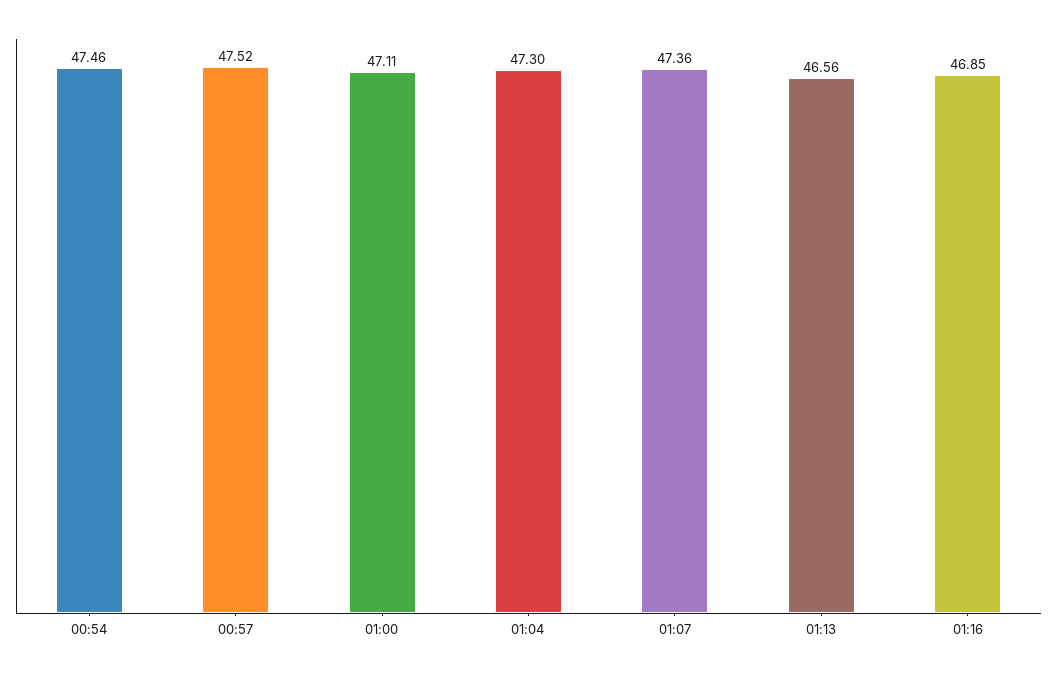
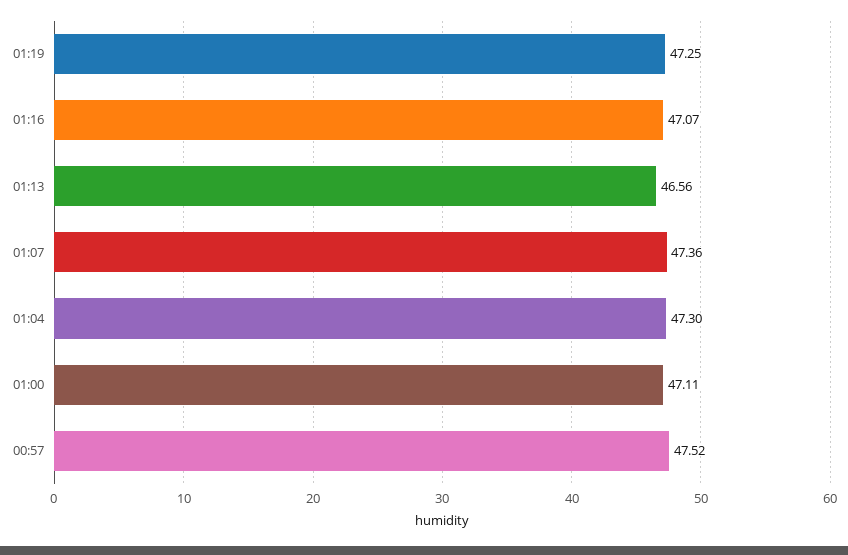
00:54: 47.46 -> none
01:16: 46.85 -> 47.07
01:19: none -> 47.25

